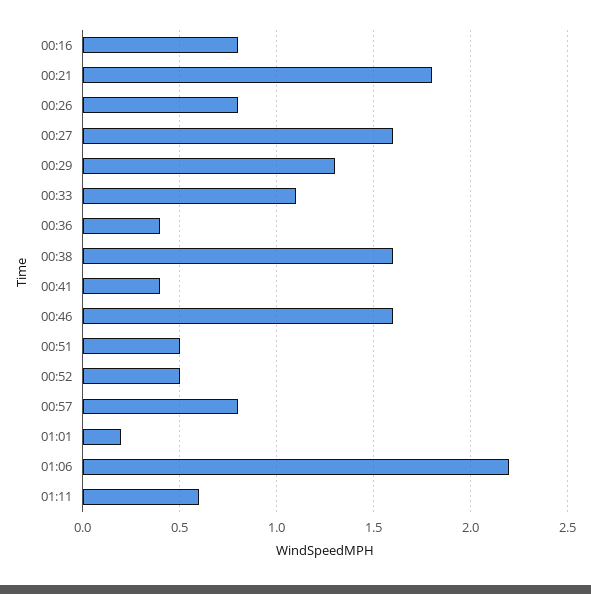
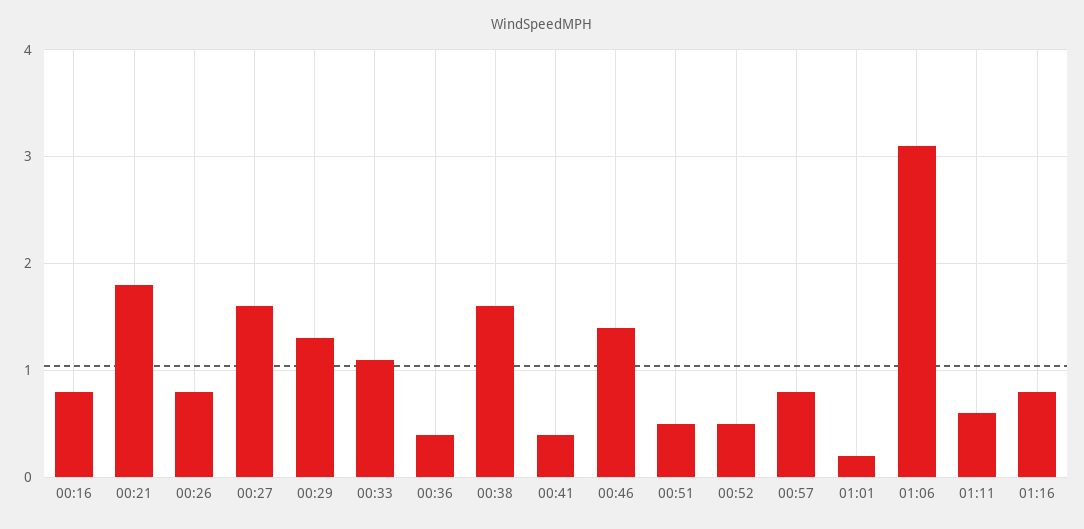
00:46: 1.6 -> 1.4
01:06: 2.2 -> 3.1
01:16: none -> 0.8

